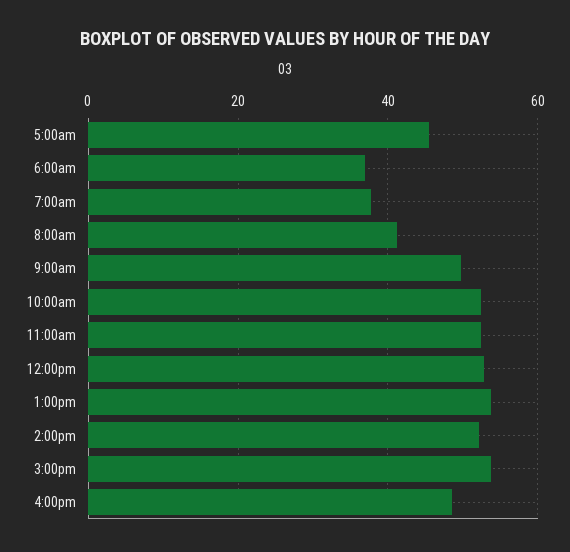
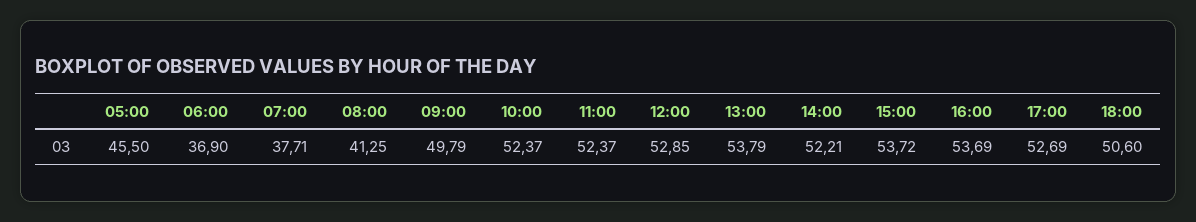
4:00pm: 48 -> 53.69
17:00: none -> 52.69
18:00: none -> 50.6

